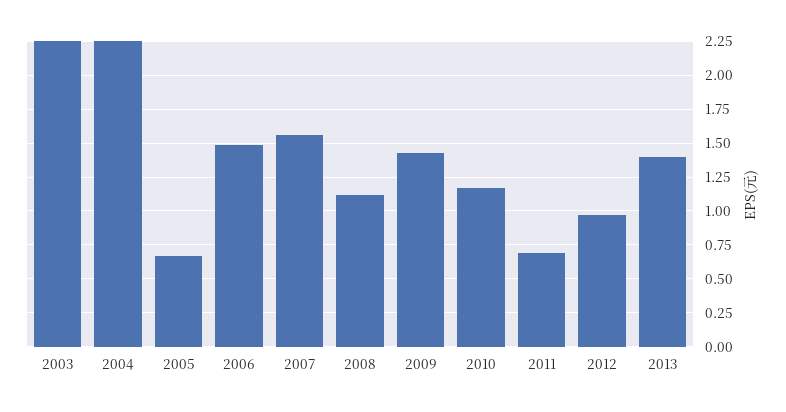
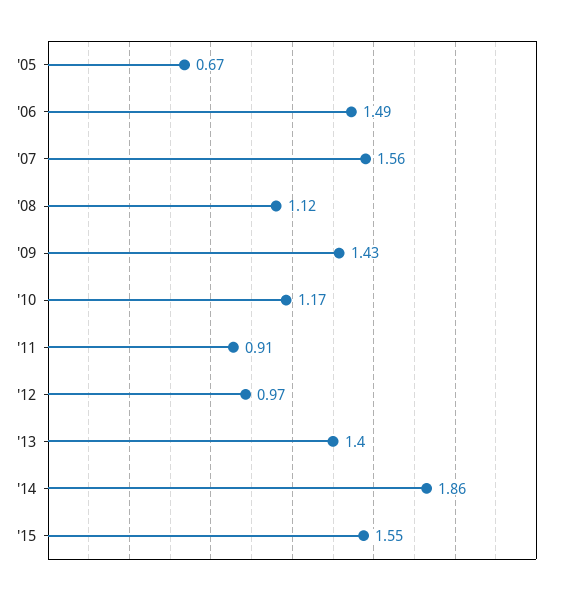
2003: 2.25 -> none
2004: 2.25 -> none
2011: 0.7 -> 0.91
'14: none -> 1.86
'15: none -> 1.55

